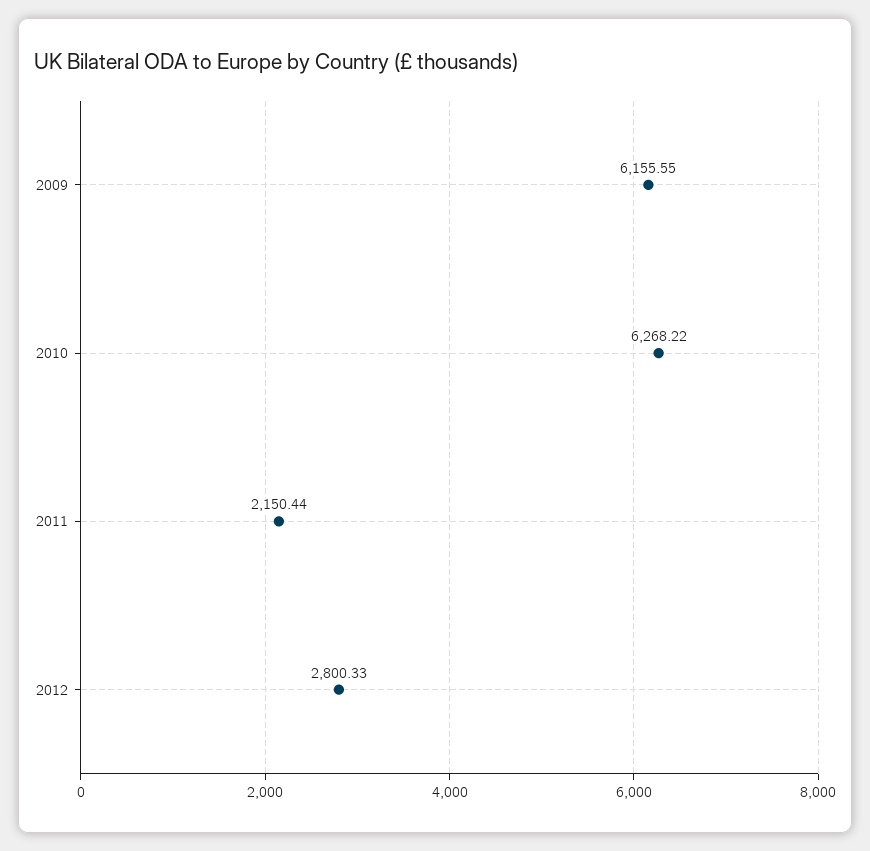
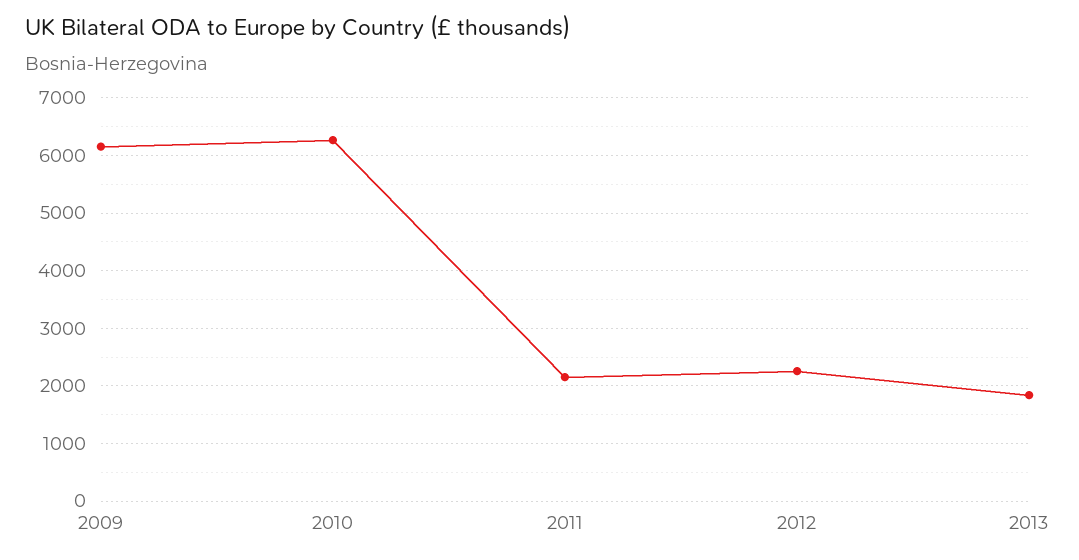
2012: 2800.33 -> 2200
2013: none -> 1800

